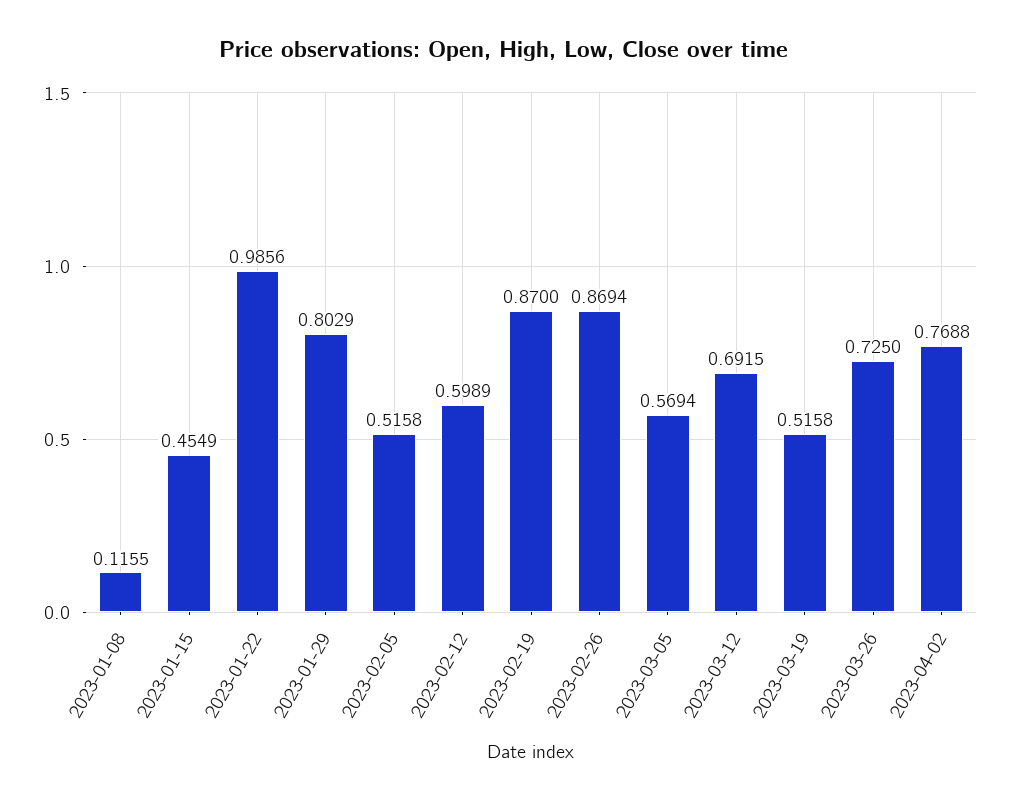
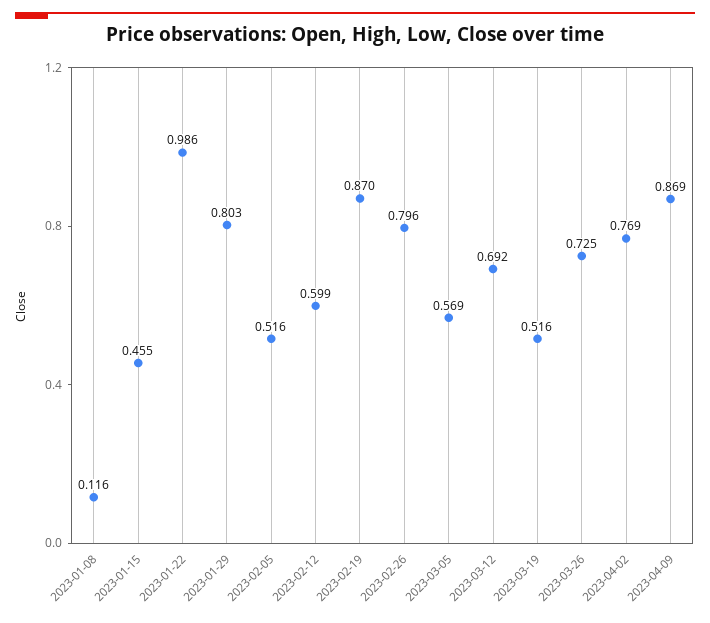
2023-02-26: 0.8694 -> 0.796
2023-04-09: none -> 0.869

